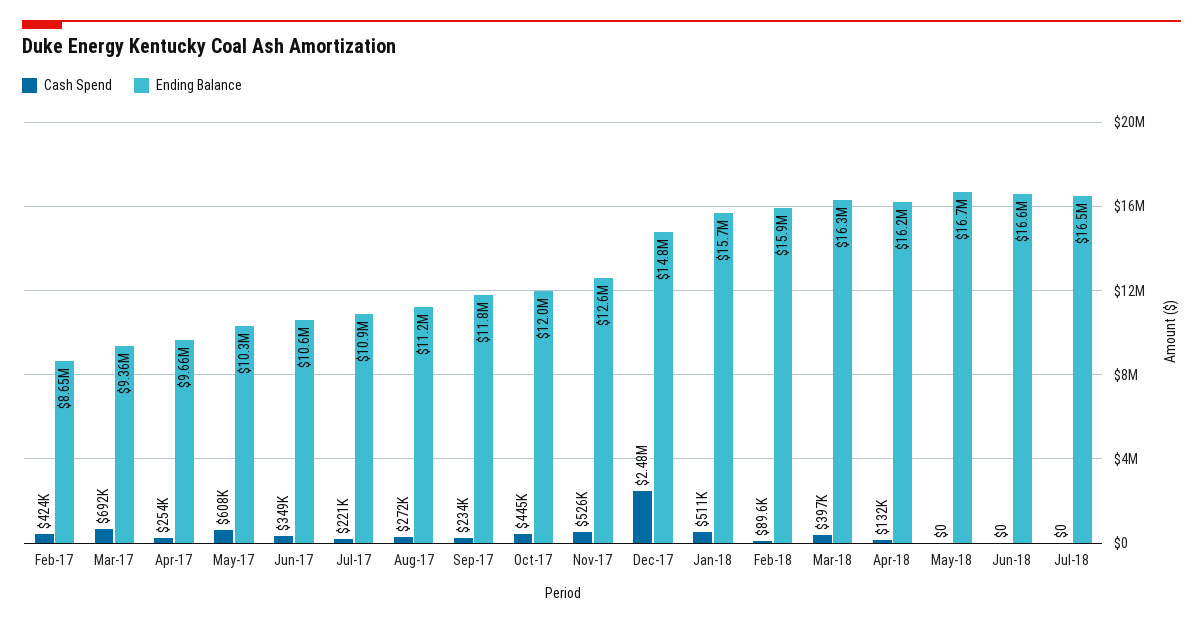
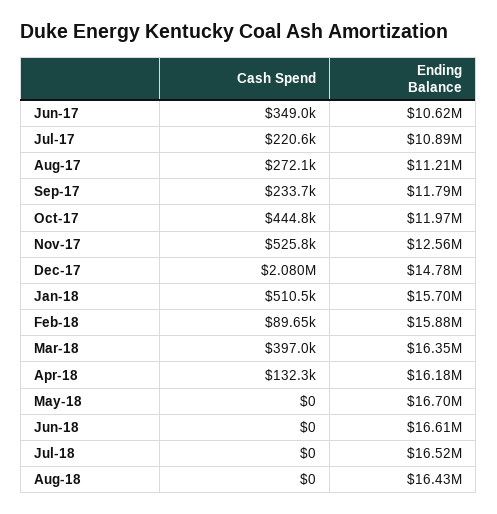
Cash Spend, Feb-17: 424000 -> none
Ending Balance, Feb-17: 8650000 -> none
Cash Spend, Mar-17: 692000 -> none
Ending Balance, Mar-17: 9360000 -> none
Cash Spend, Apr-17: 254000 -> none
Ending Balance, Apr-17: 9660000 -> none
Cash Spend, May-17: 608000 -> none
Ending Balance, May-17: 10300000 -> none
Cash Spend, Dec-17: 2480000 -> 2080000
Cash Spend, Aug-18: none -> 0
Ending Balance, Aug-18: none -> 16430000

